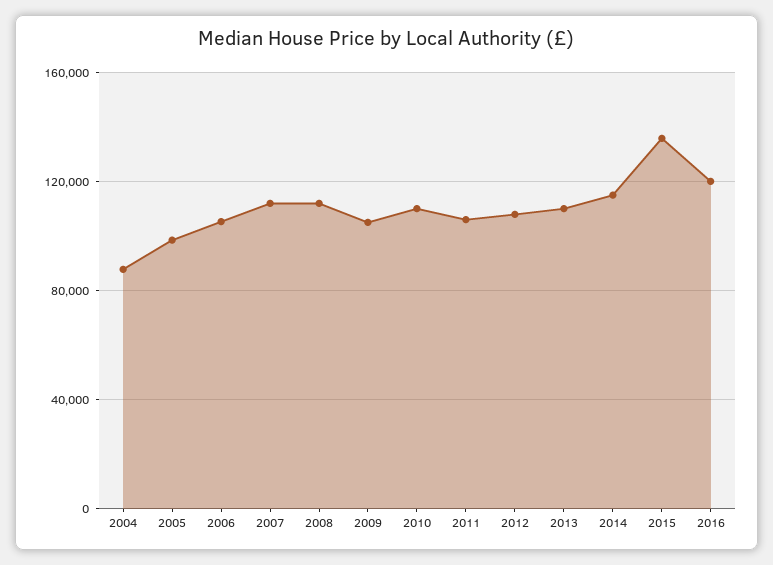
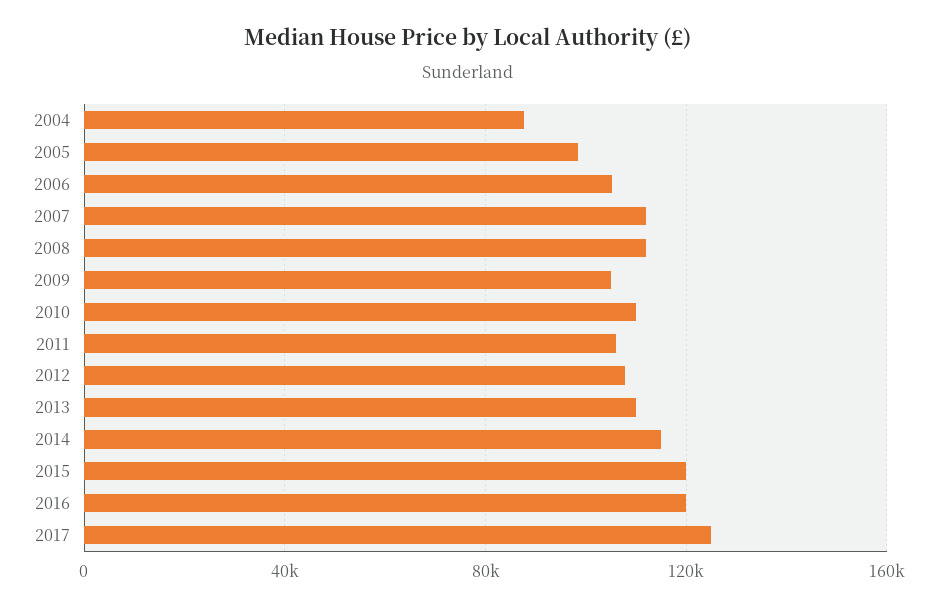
2015: 135000 -> 120000
2017: none -> 125000

